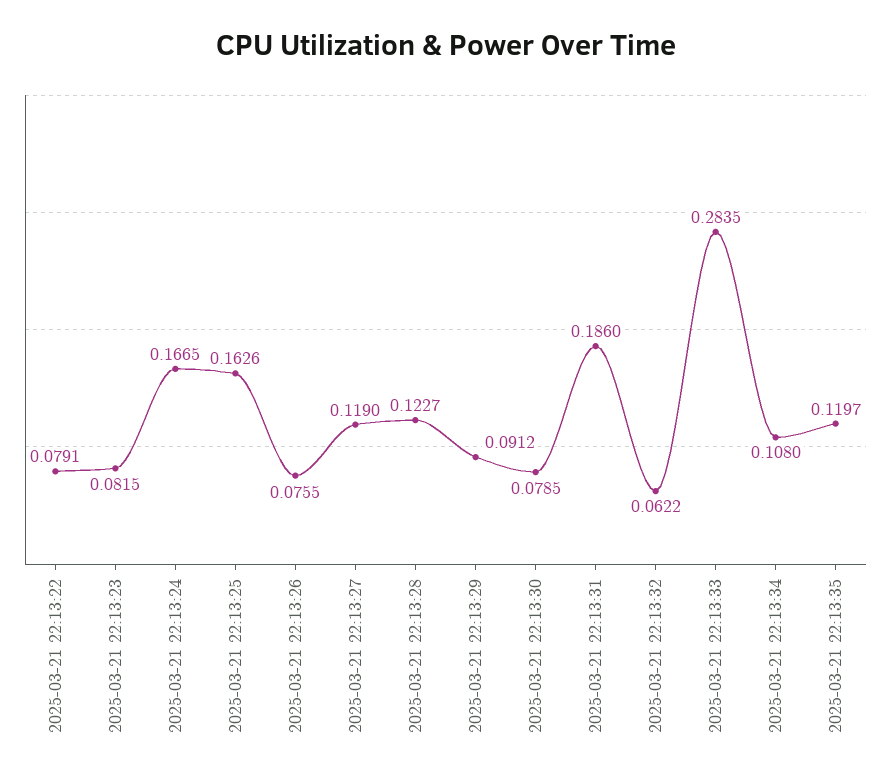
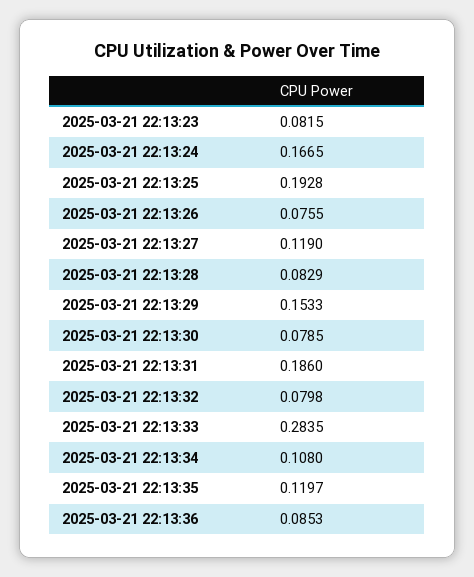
2025-03-21 22:13:22: 0.0791 -> none
2025-03-21 22:13:25: 0.1626 -> 0.1928
2025-03-21 22:13:28: 0.1227 -> 0.0829
2025-03-21 22:13:29: 0.0912 -> 0.1533
2025-03-21 22:13:32: 0.0622 -> 0.0798
2025-03-21 22:13:36: none -> 0.0853

